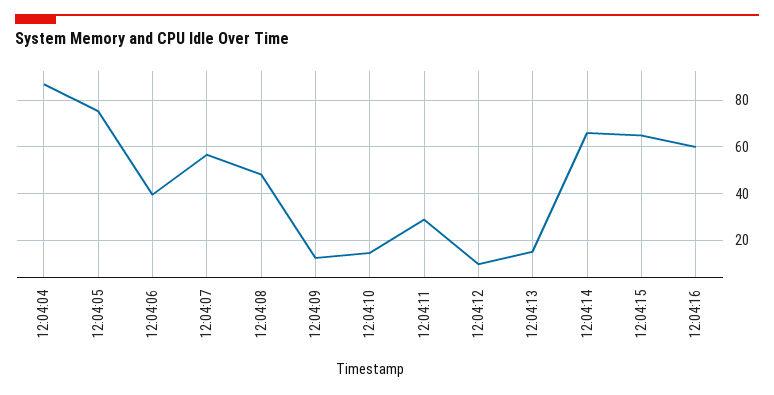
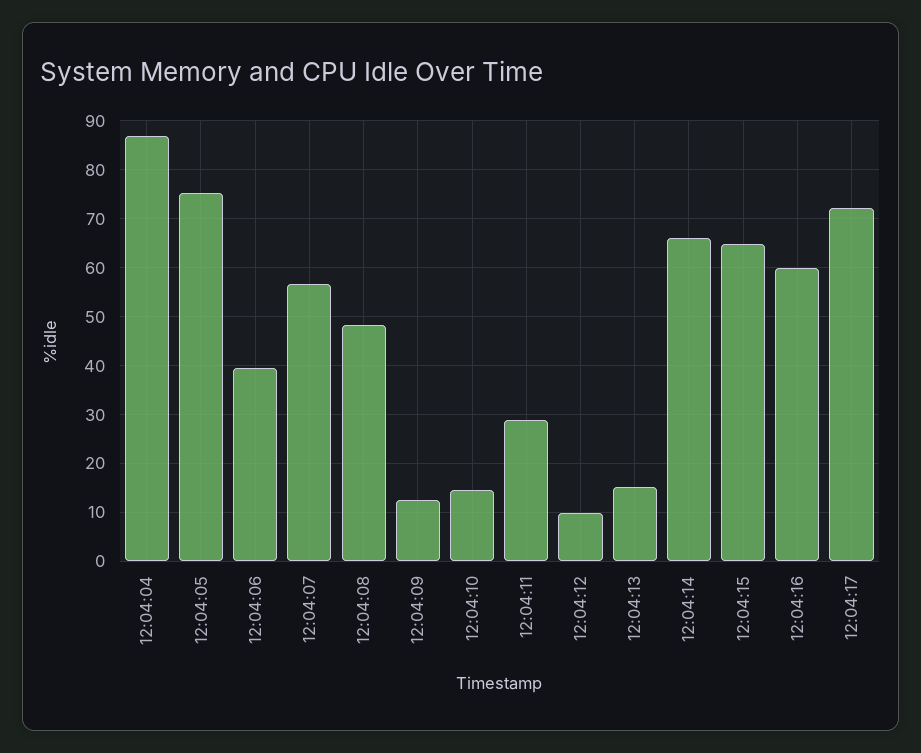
12:04:17: none -> 72

